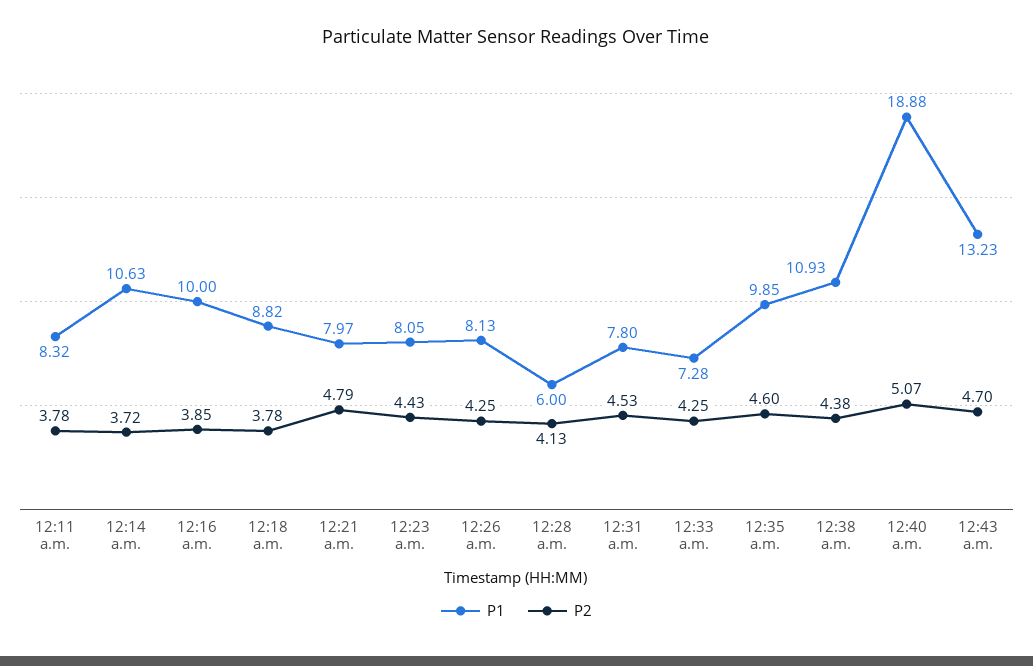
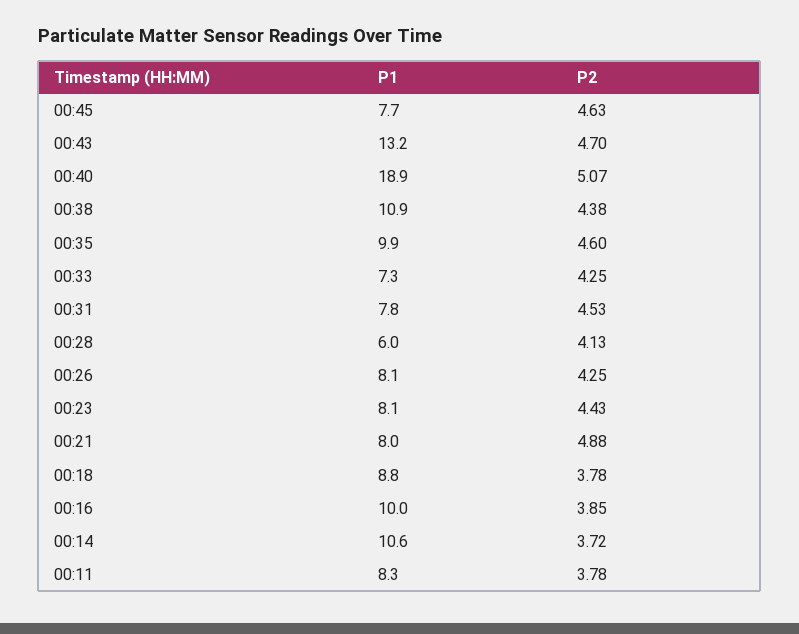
P2, 12:21 a.m.: 4.79 -> 4.88
P1, 00:45: none -> 7.7
P2, 00:45: none -> 4.63

